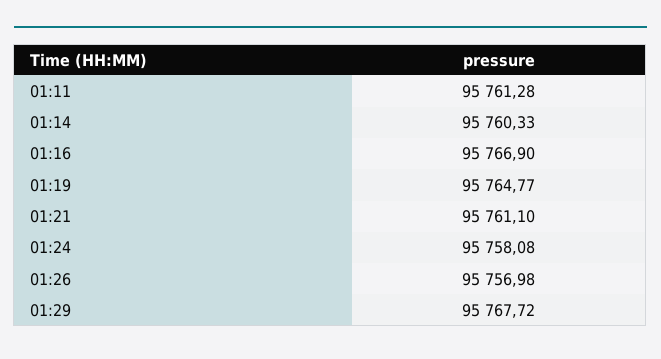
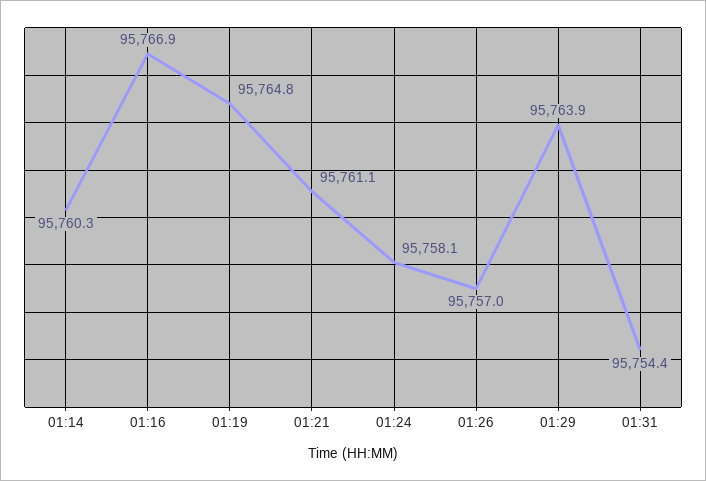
01:11: 95761.28 -> none
01:29: 95767.72 -> 95763.9
01:31: none -> 95754.4

